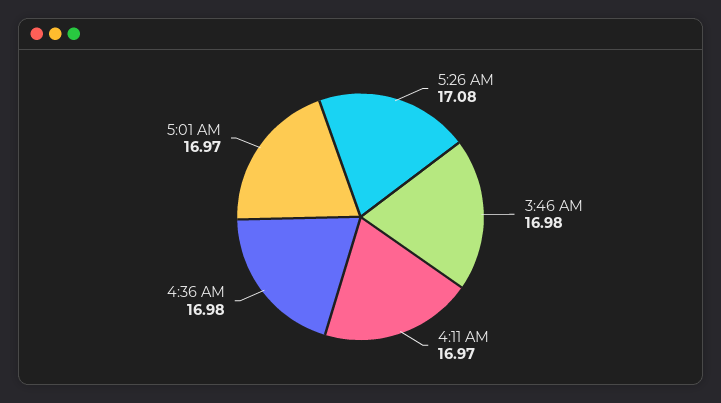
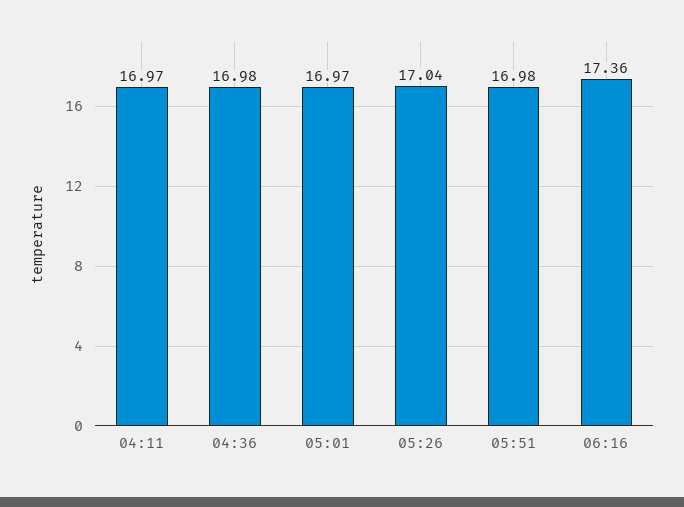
5:26 AM: 17.08 -> 17.04
3:46 AM: 16.98 -> none
05:51: none -> 16.98
06:16: none -> 17.36

